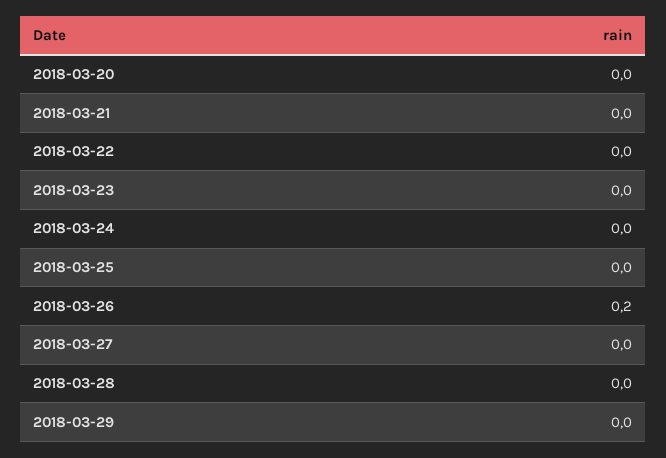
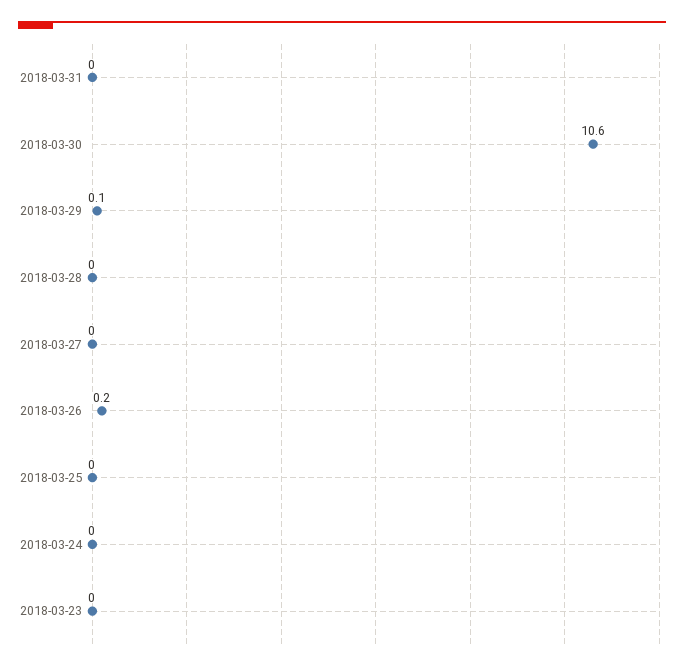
2018-03-20: 0 -> none
2018-03-21: 0 -> none
2018-03-22: 0 -> none
2018-03-29: 0 -> 0.1
2018-03-31: none -> 0
2018-03-30: none -> 10.6

